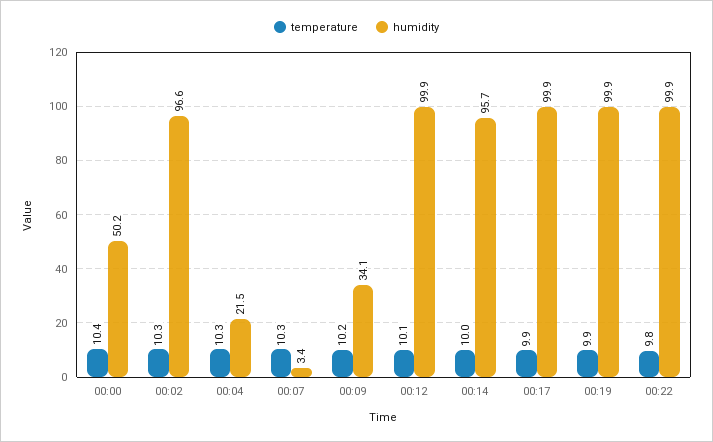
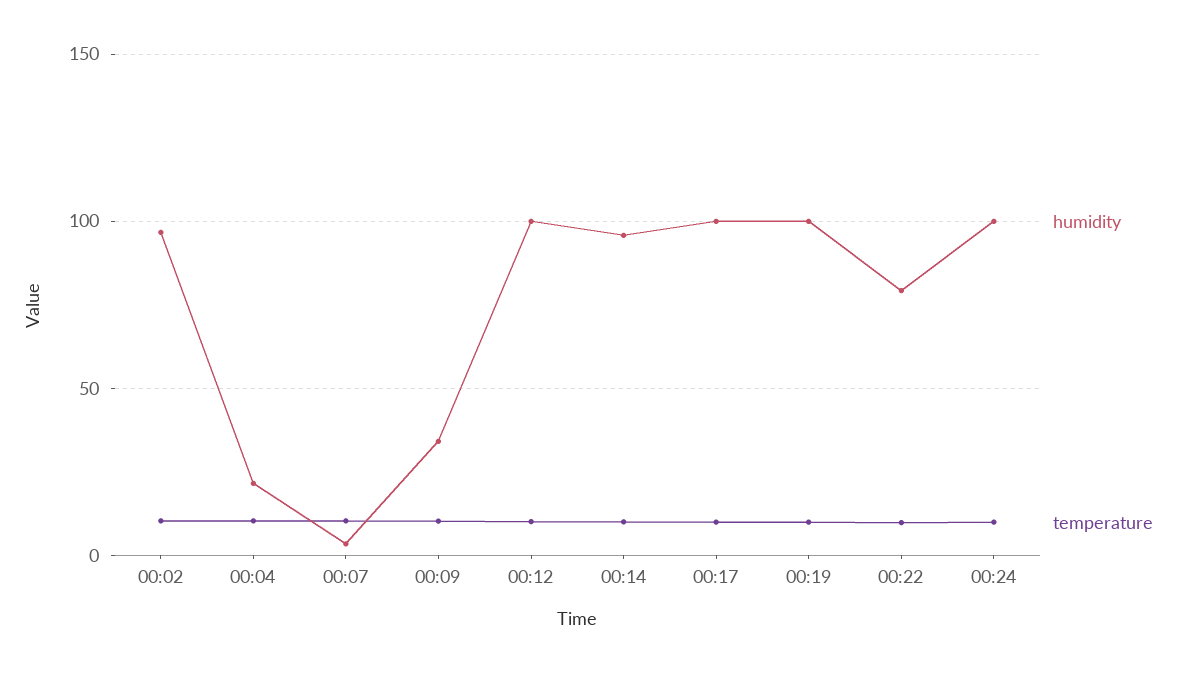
temperature, 00:00: 10.4 -> none
humidity, 00:00: 50.2 -> none
humidity, 00:22: 99.9 -> 80
humidity, 00:24: none -> 100
temperature, 00:24: none -> 10

